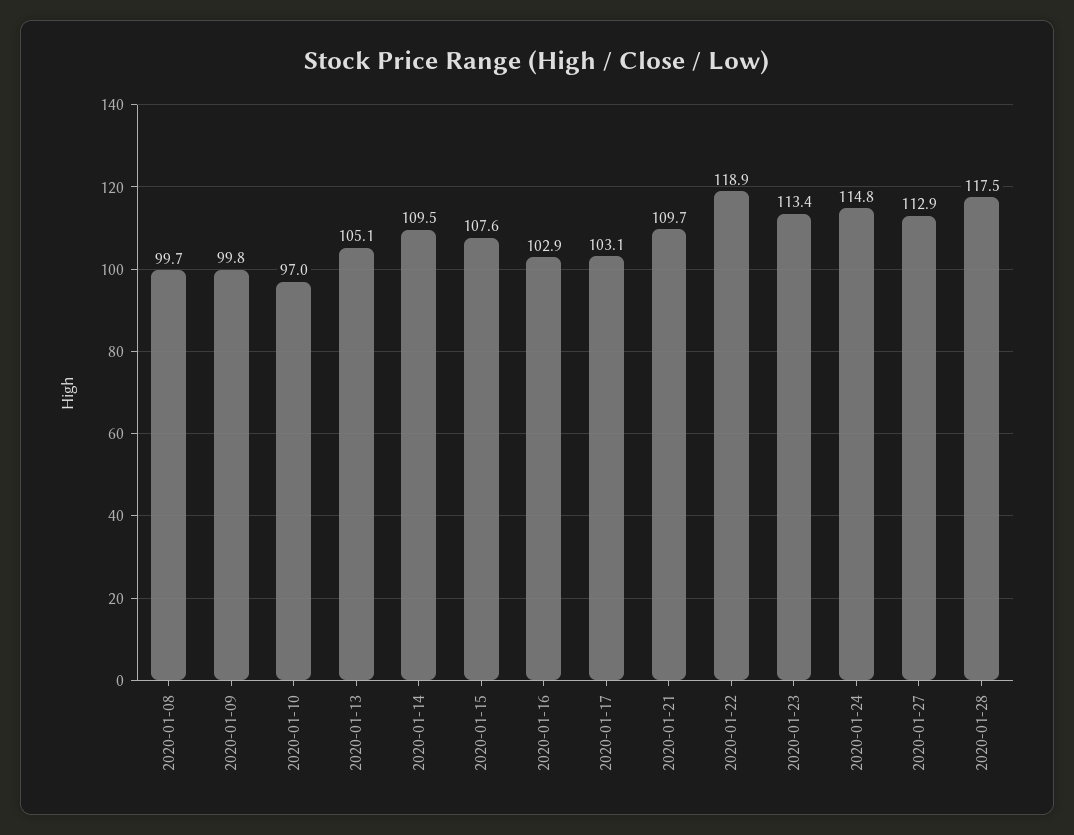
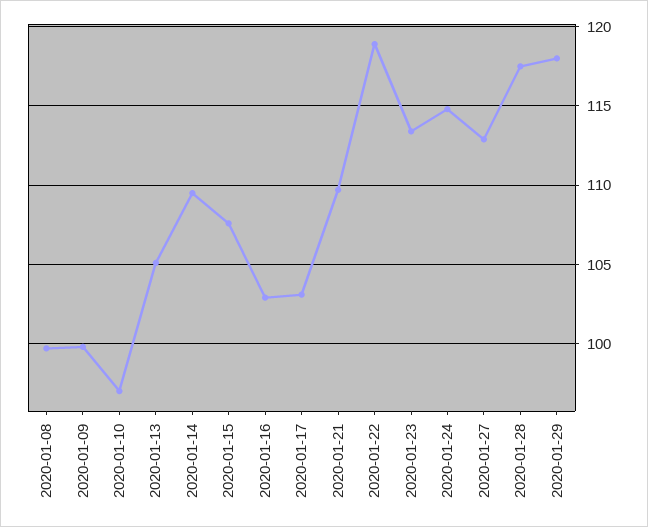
2020-01-29: none -> 118

